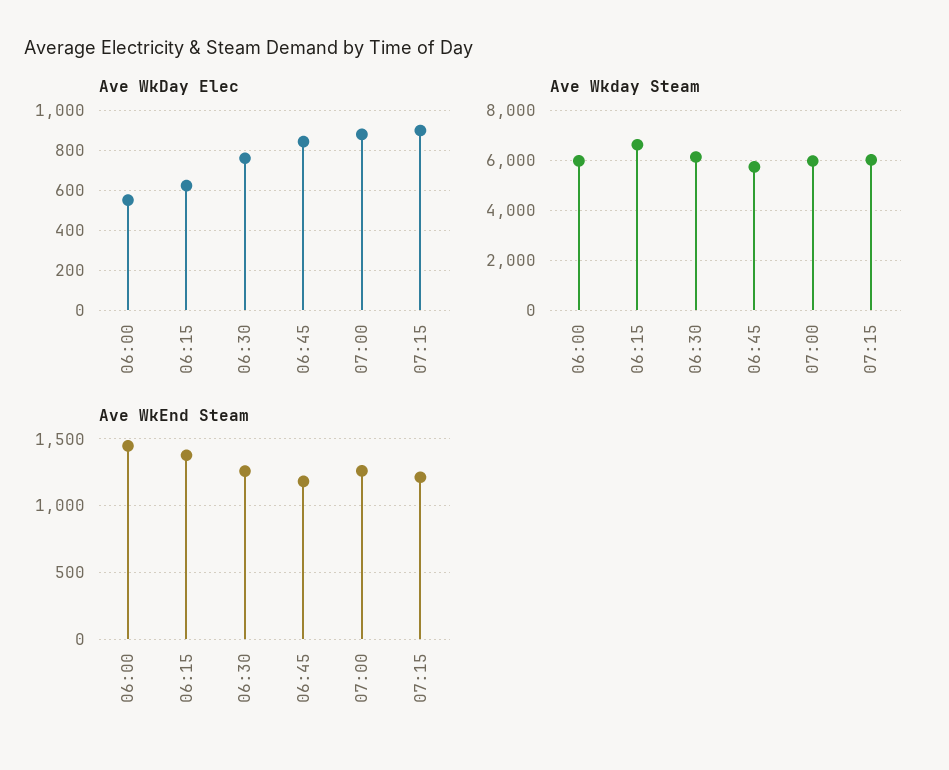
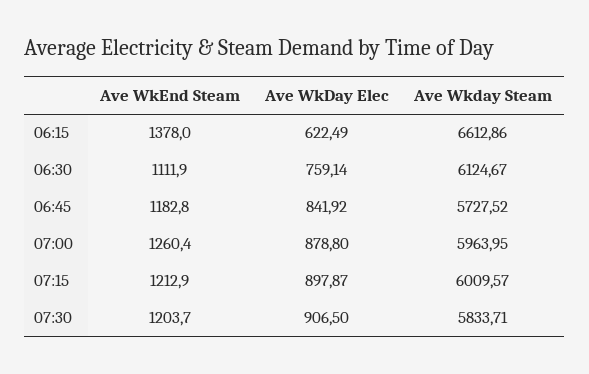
Ave WkDay Elec, 06:00: 550 -> none
Ave Wkday Steam, 06:00: 6000 -> none
Ave WkEnd Steam, 06:00: 1450 -> none
Ave WkEnd Steam, 06:30: 1250 -> 1111.9
Ave WkEnd Steam, 07:30: none -> 1203.7
Ave WkDay Elec, 07:30: none -> 906.5
Ave Wkday Steam, 07:30: none -> 5833.71

